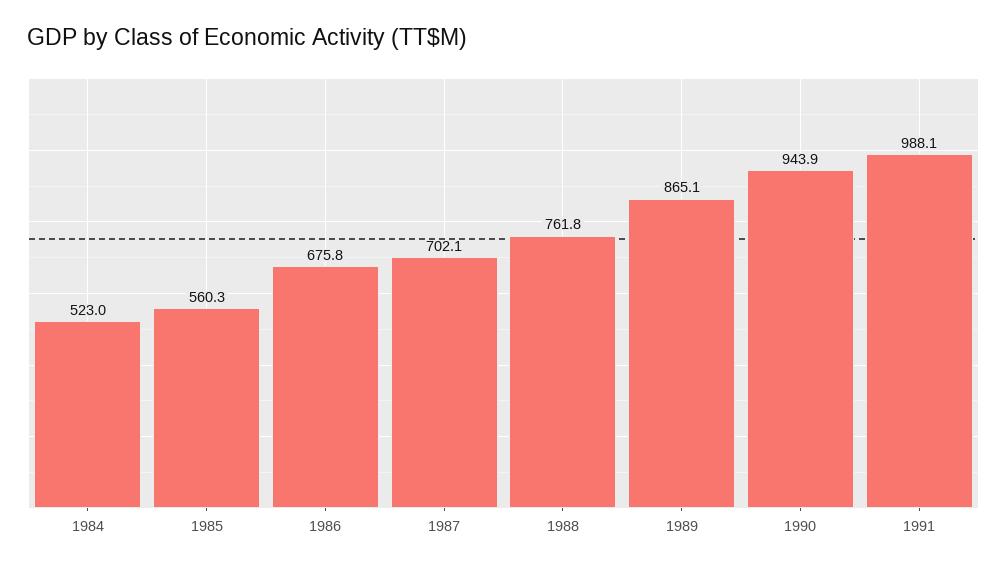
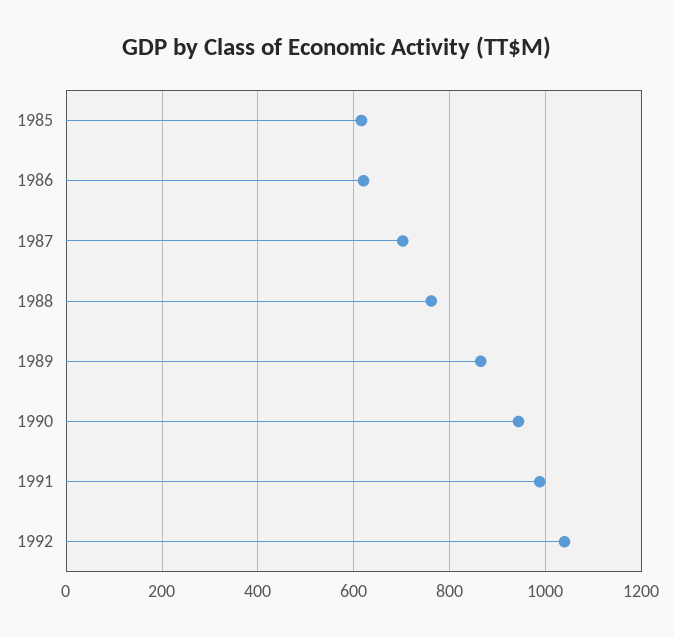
1984: 523 -> none
1985: 560.3 -> 620
1986: 675.8 -> 620
1992: none -> 1040

